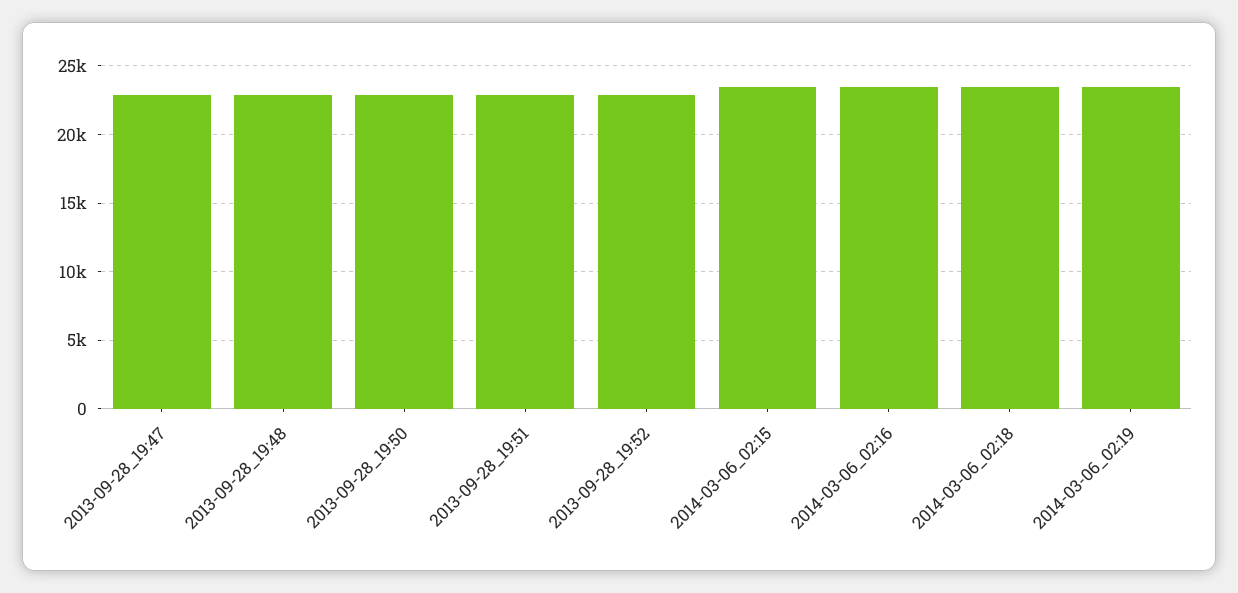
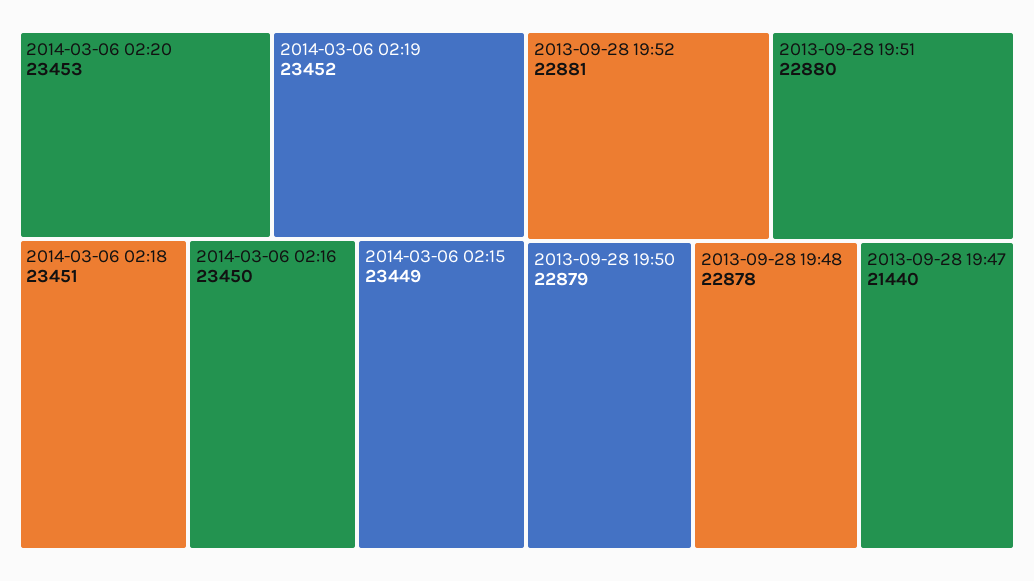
2013-09-28_19:47: 23000 -> 21440
2014-03-06 02:20: none -> 23453

